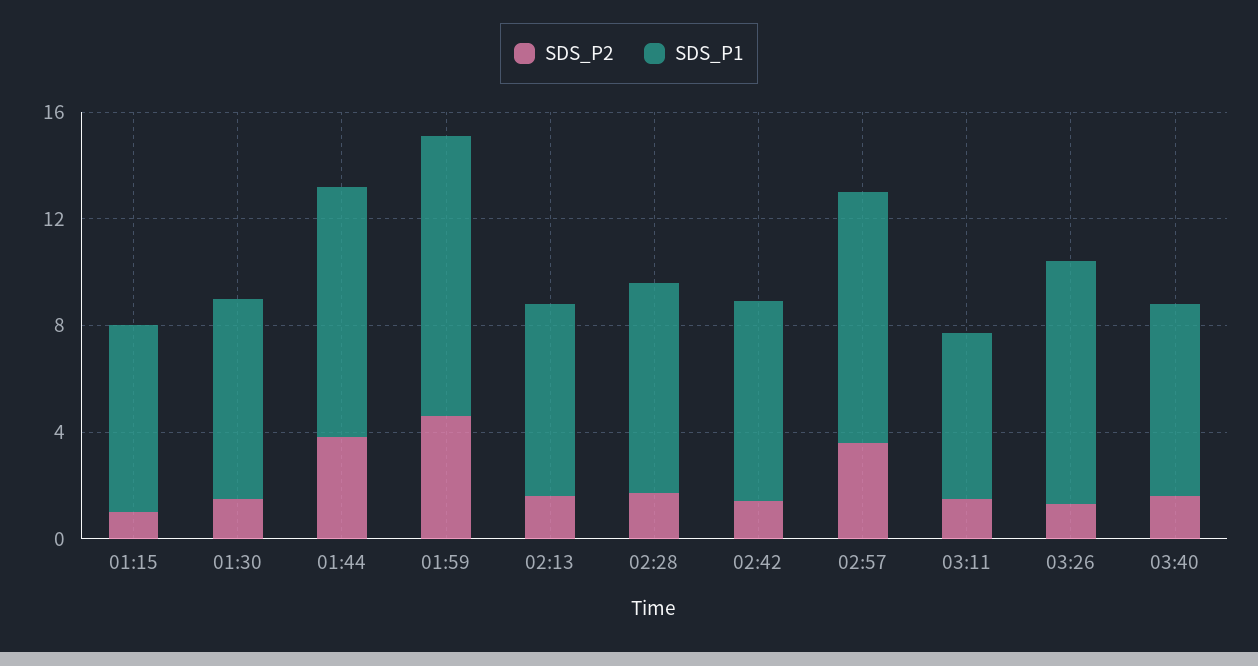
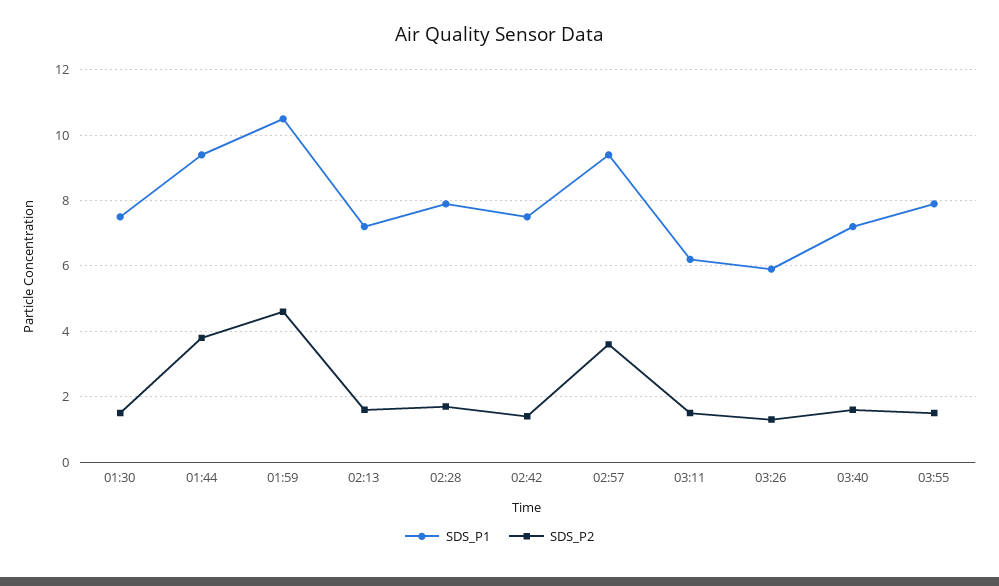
SDS_P2, 01:15: 1 -> none
SDS_P1, 01:15: 7 -> none
SDS_P1, 03:26: 9 -> 6
SDS_P1, 03:55: none -> 8
SDS_P2, 03:55: none -> 1.5

